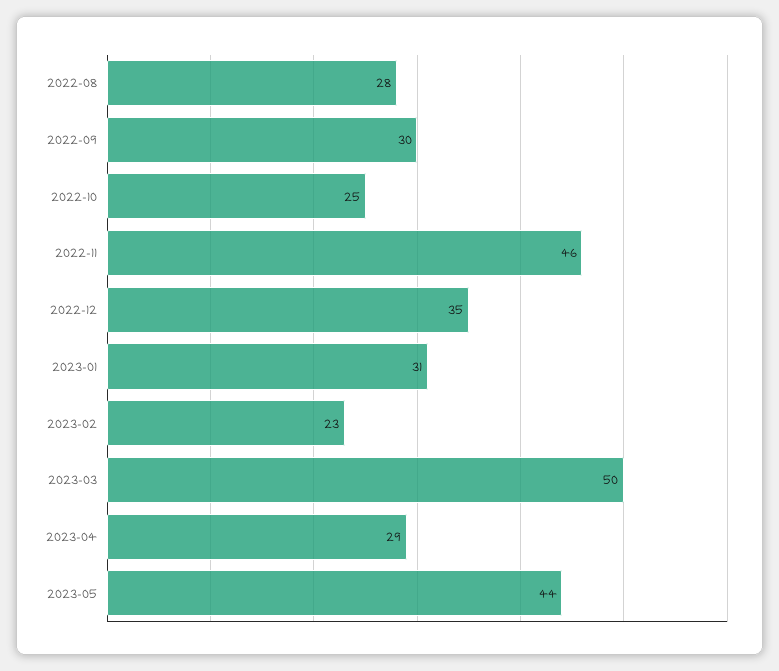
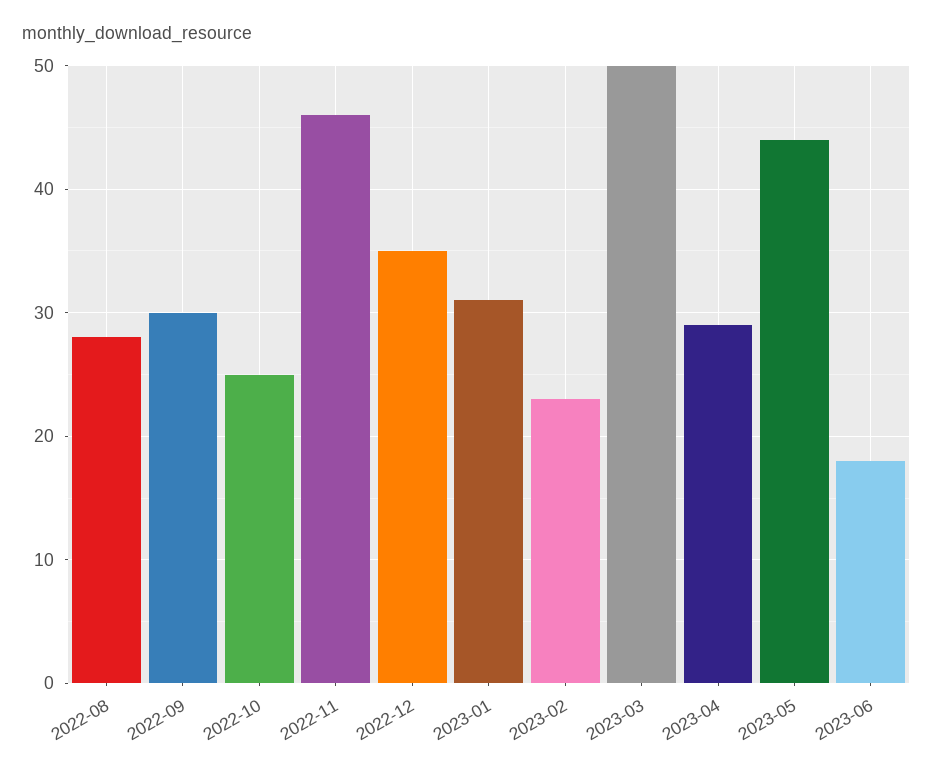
2023-06: none -> 18

